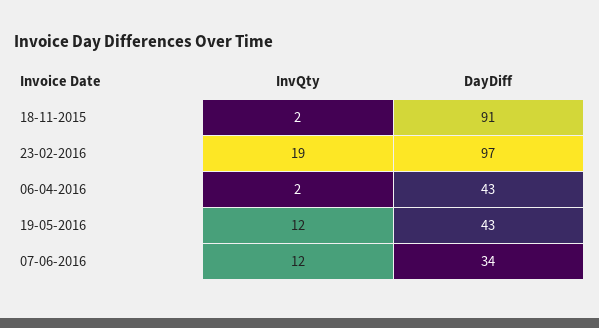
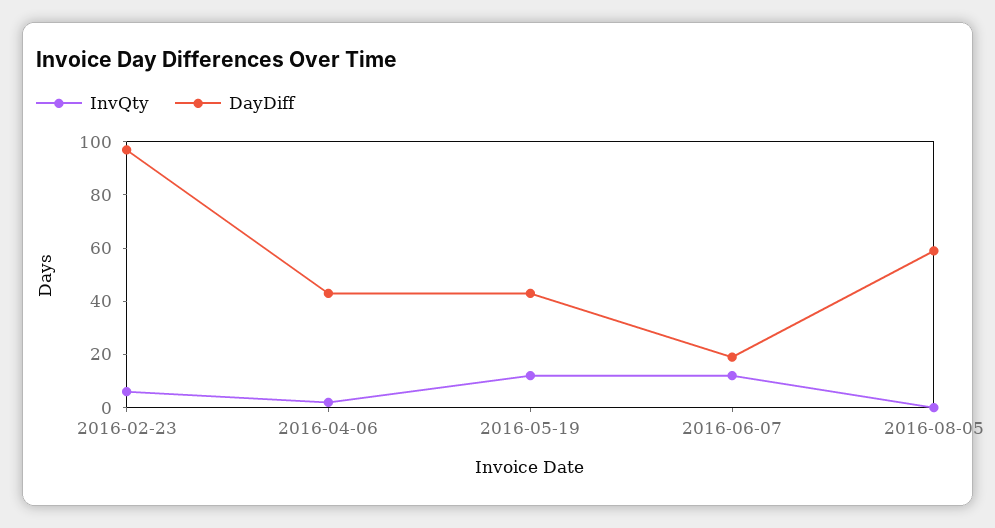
InvQty, 18-11-2015: 2 -> none
DayDiff, 18-11-2015: 91 -> none
InvQty, 23-02-2016: 19 -> 5
DayDiff, 07-06-2016: 34 -> 20
InvQty, 2016-08-05: none -> 0
DayDiff, 2016-08-05: none -> 60

